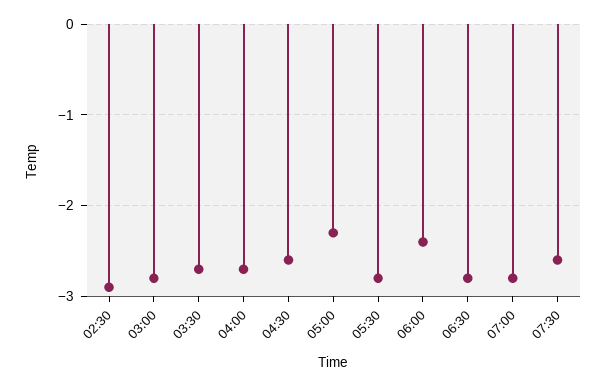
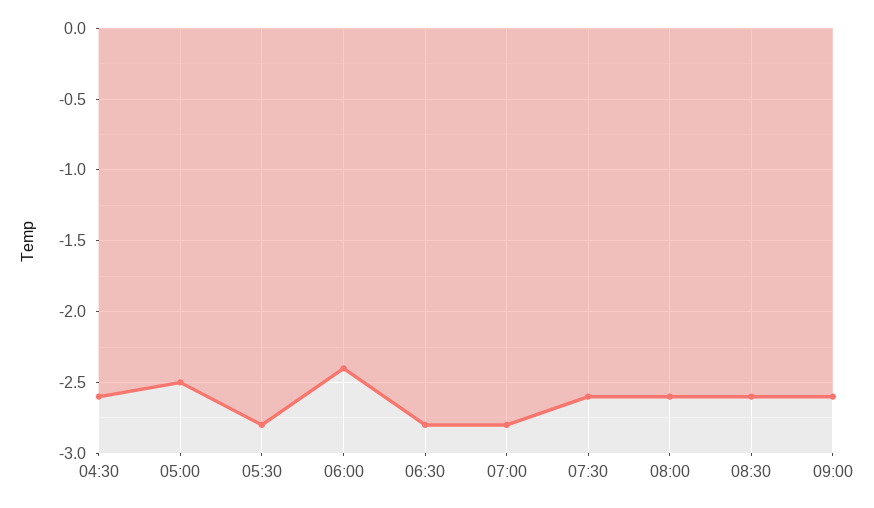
02:30: -2.9 -> none
03:00: -2.8 -> none
03:30: -2.7 -> none
04:00: -2.7 -> none
05:00: -2.3 -> -2.5
08:00: none -> -2.6
08:30: none -> -2.6
09:00: none -> -2.6

